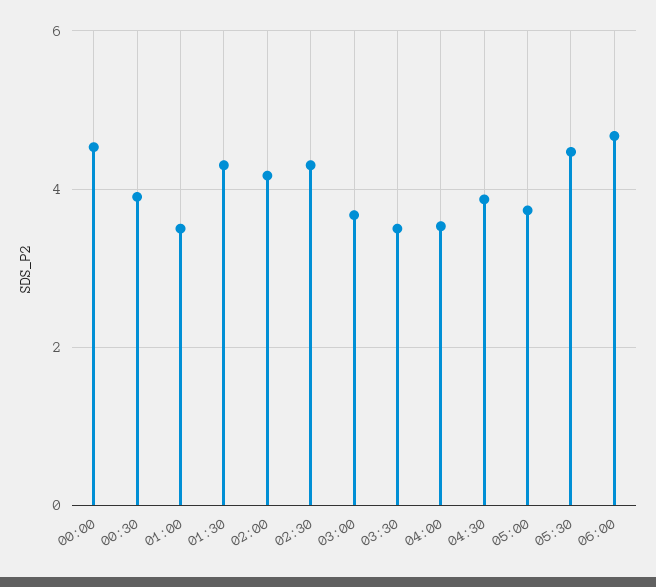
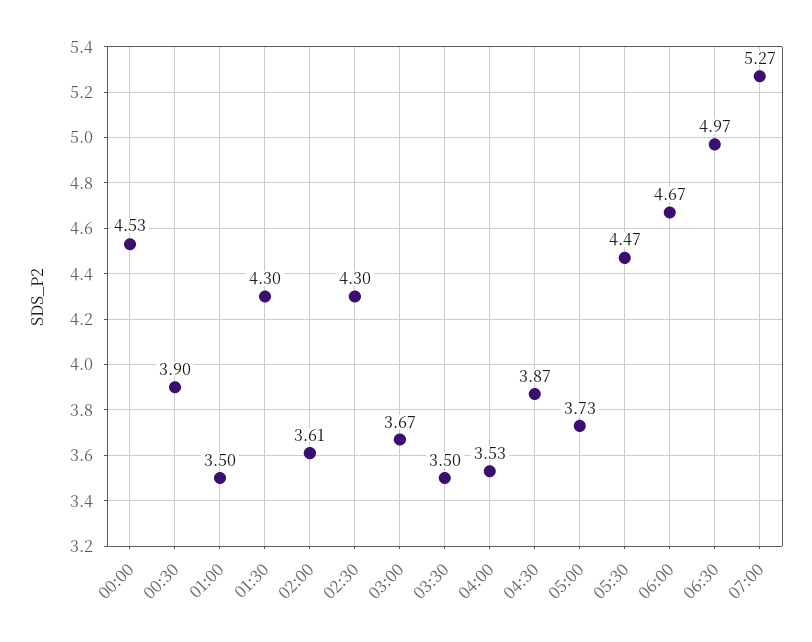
02:00: 4.2 -> 3.61
06:30: none -> 4.97
07:00: none -> 5.27

